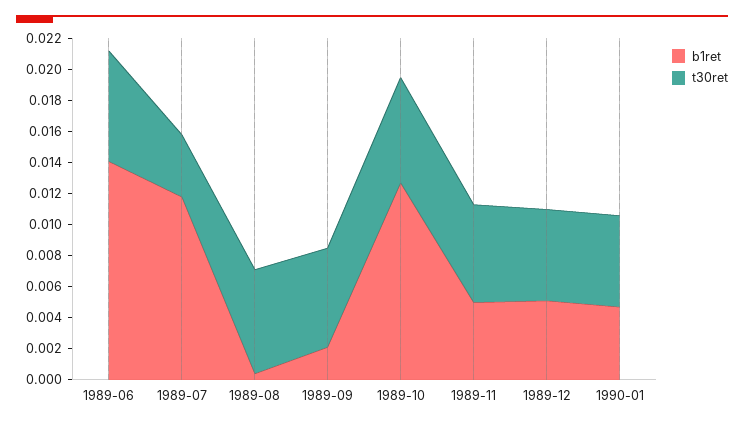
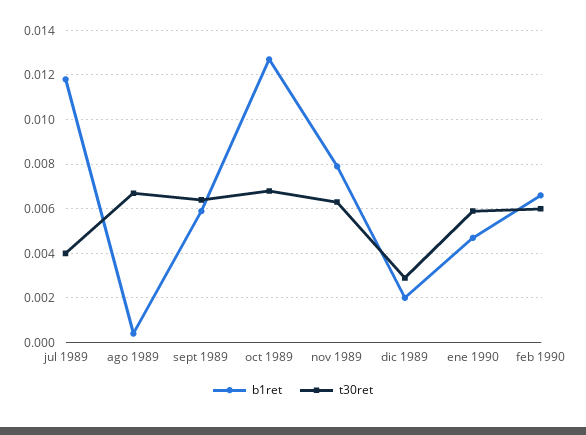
b1ret, 1989-06: 0.014 -> none
t30ret, 1989-06: 0.007 -> none
b1ret, 1989-09: 0.002 -> 0.006
b1ret, 1989-11: 0.005 -> 0.008
b1ret, 1989-12: 0.005 -> 0.002
t30ret, 1989-12: 0.006 -> 0.003
b1ret, feb 1990: none -> 0.0065
t30ret, feb 1990: none -> 0.006

